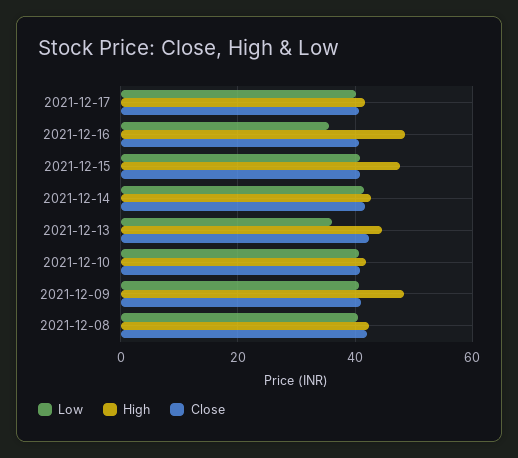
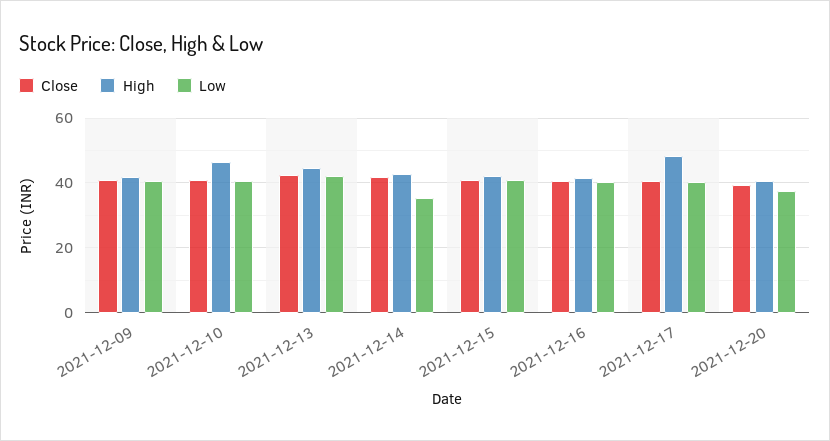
High, 2021-12-17: 42 -> 48
Low, 2021-12-16: 36 -> 40
High, 2021-12-16: 48 -> 42
High, 2021-12-15: 48 -> 42
Low, 2021-12-14: 42 -> 36
Low, 2021-12-13: 36 -> 42
High, 2021-12-10: 42 -> 46
High, 2021-12-09: 48 -> 42
Low, 2021-12-08: 40 -> none
High, 2021-12-08: 42 -> none
Close, 2021-12-08: 42 -> none
Close, 2021-12-20: none -> 40
High, 2021-12-20: none -> 40
Low, 2021-12-20: none -> 38

